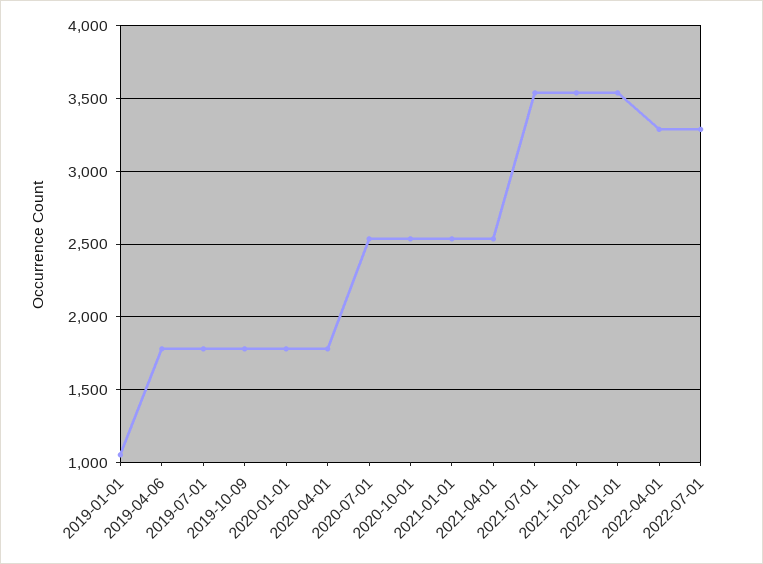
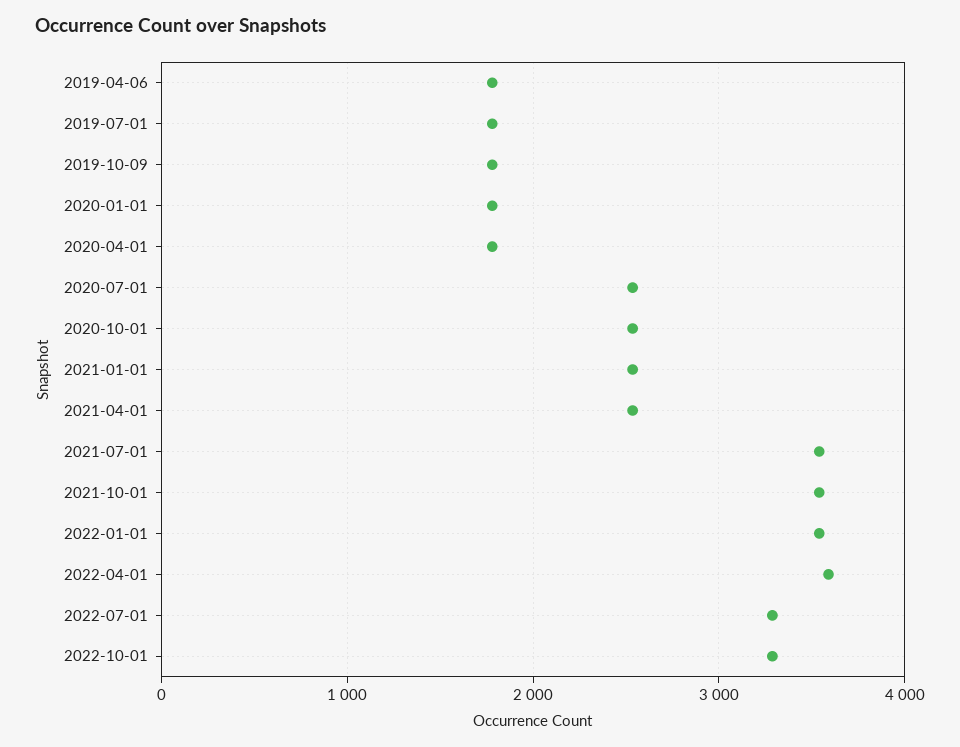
2019-01-01: 1050 -> none
2022-04-01: 3300 -> 3600
2022-10-01: none -> 3300

